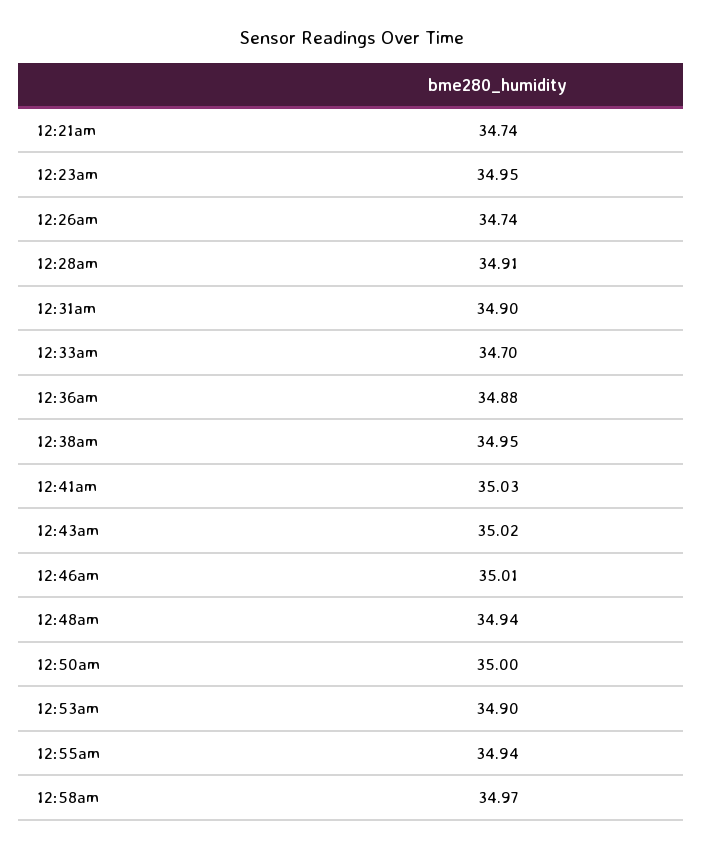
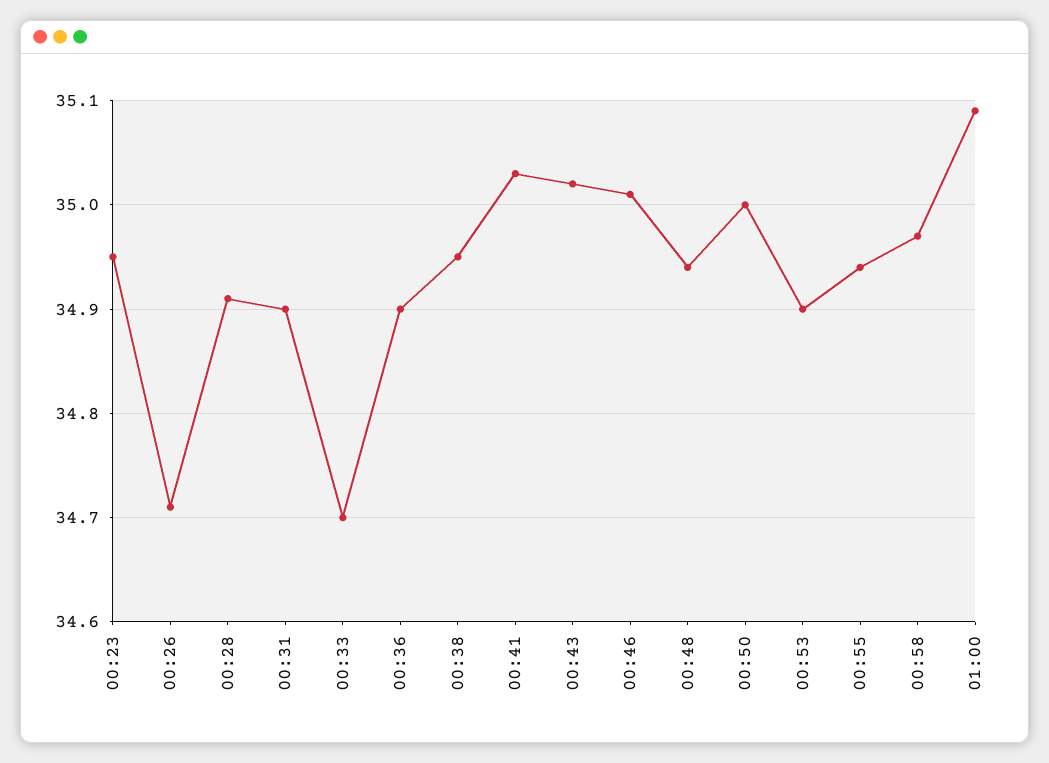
12:21am: 34.74 -> none
12:26am: 34.74 -> 34.71
12:36am: 34.88 -> 34.9
01:00: none -> 35.09

